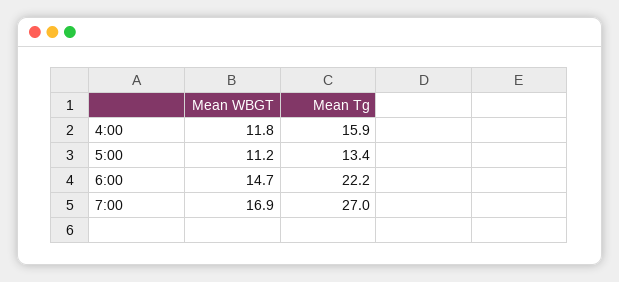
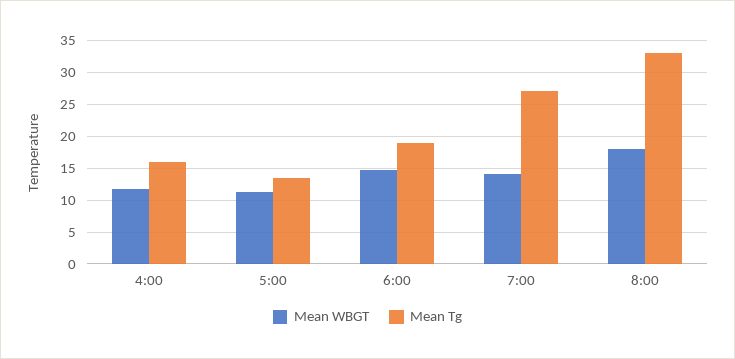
Mean Tg, 6:00: 22.2 -> 19
Mean WBGT, 7:00: 16.9 -> 14
Mean WBGT, 8:00: none -> 18
Mean Tg, 8:00: none -> 33

